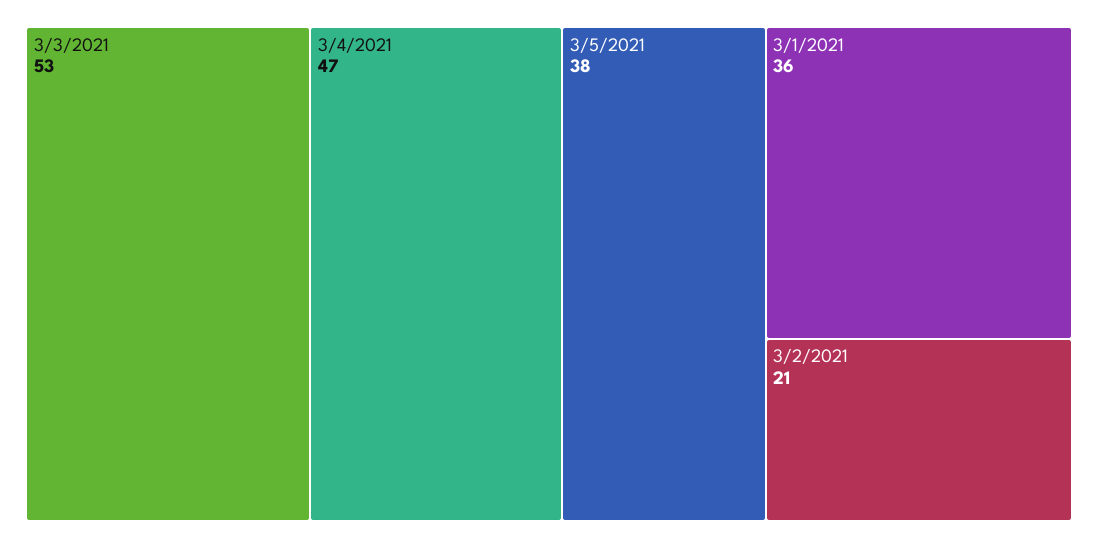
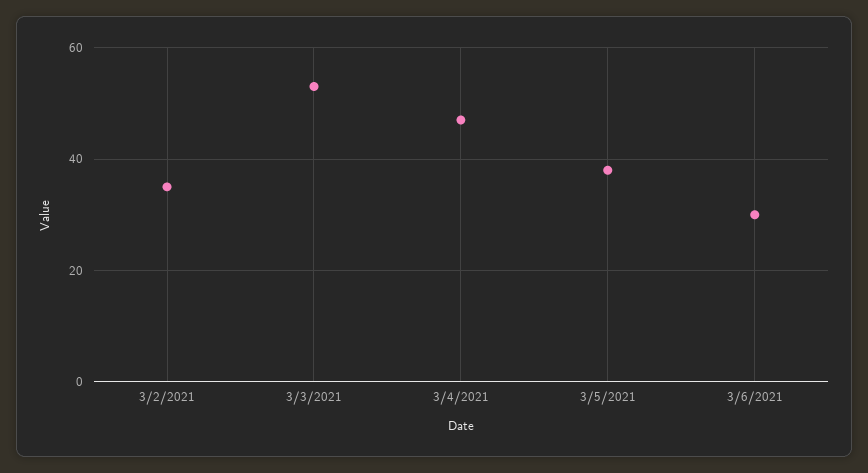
3/1/2021: 36 -> none
3/2/2021: 21 -> 35
3/6/2021: none -> 30

